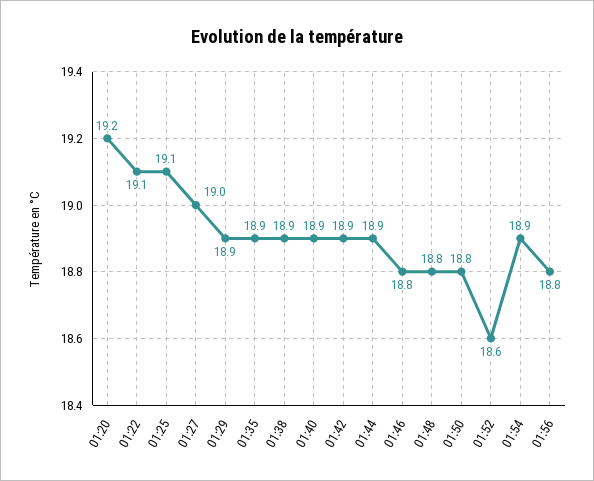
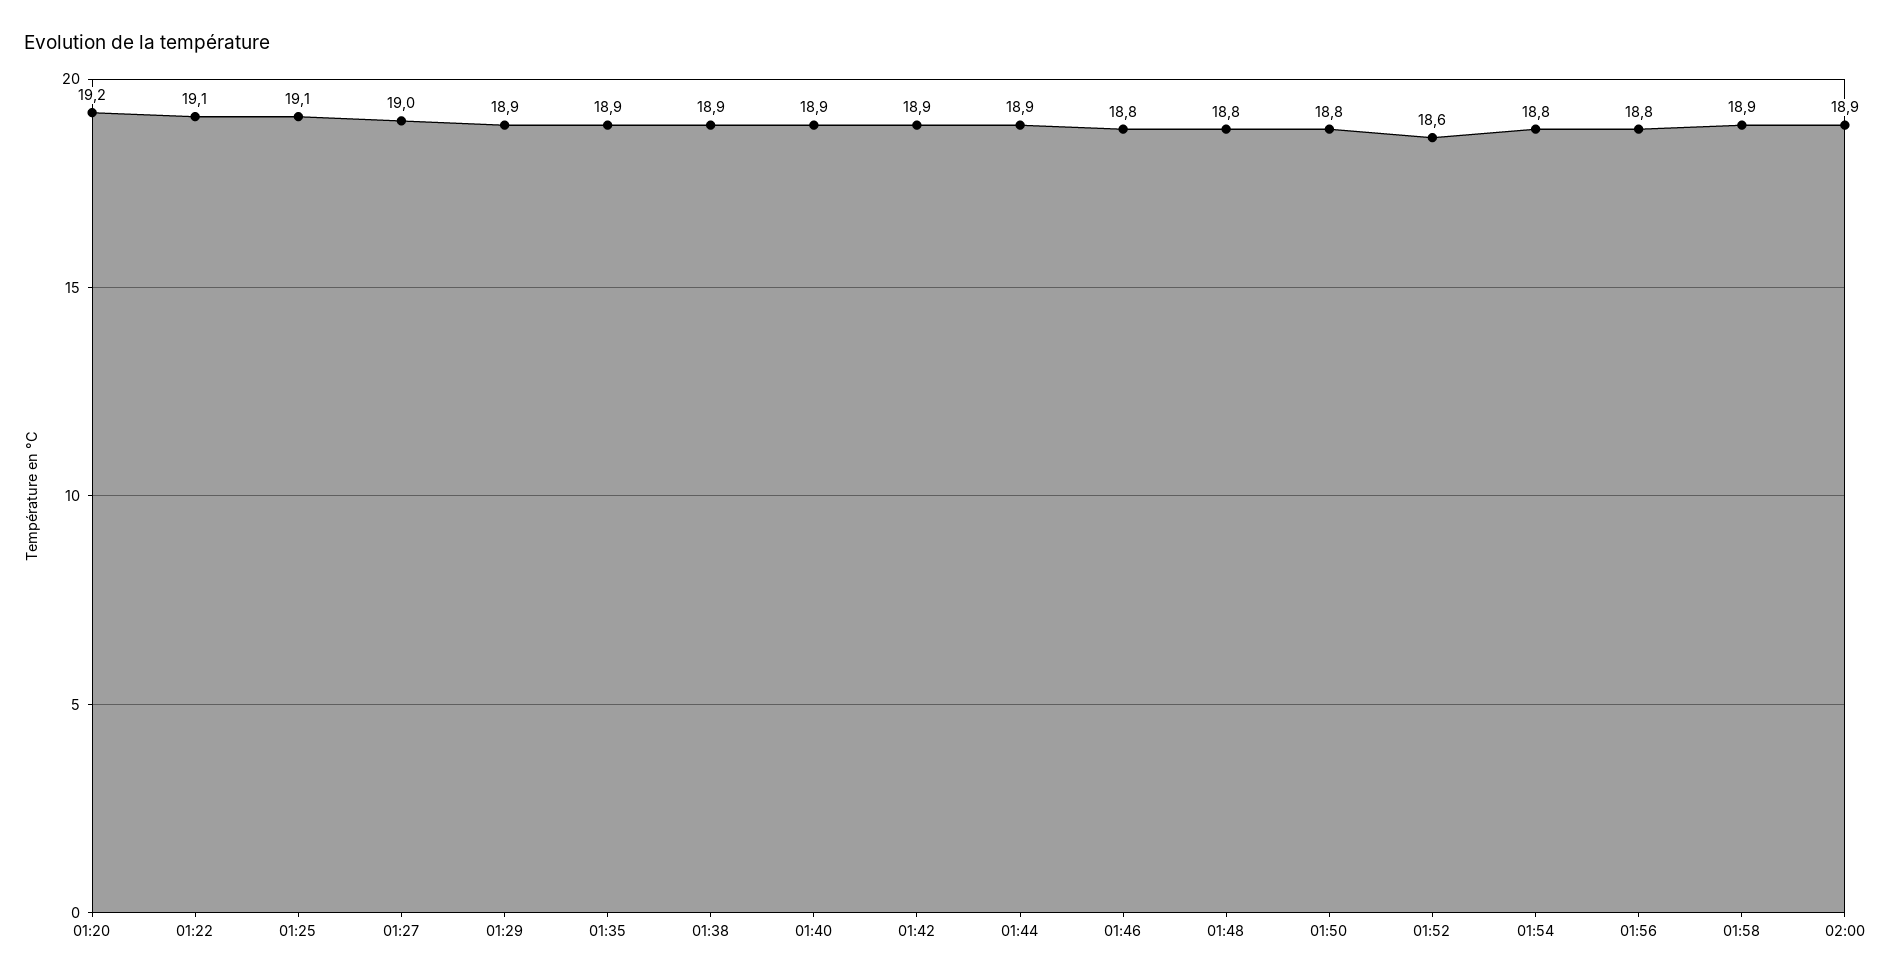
01:54: 18.9 -> 18.8
01:58: none -> 18.9
02:00: none -> 18.9

